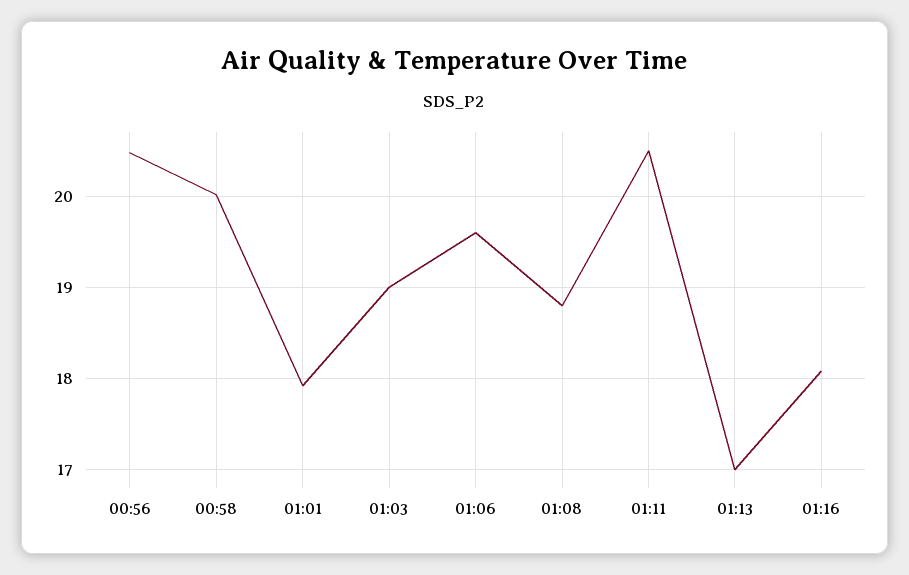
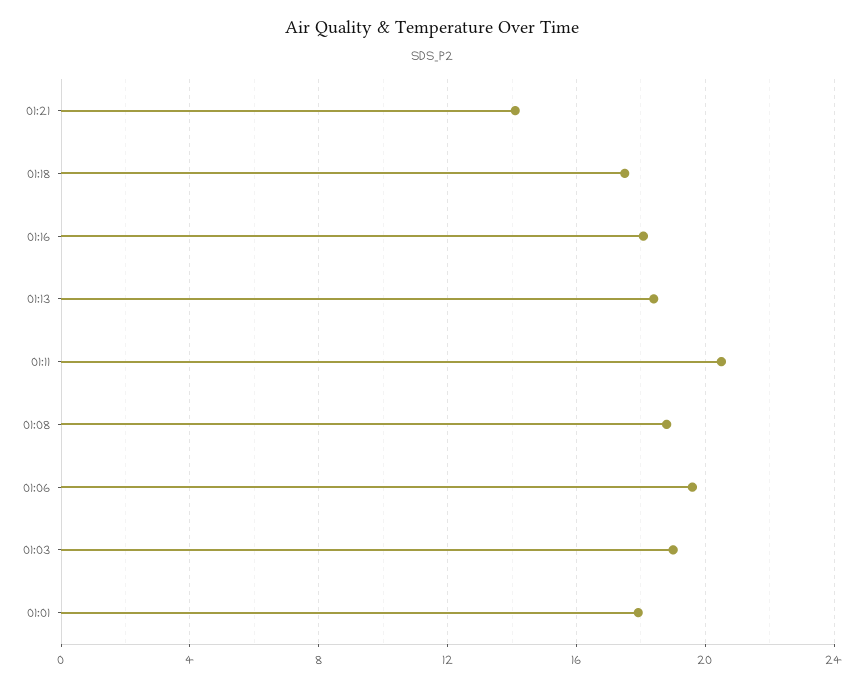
00:56: 20.5 -> none
00:58: 20 -> none
01:13: 17 -> 18.5
01:21: none -> 14
01:18: none -> 17.5

